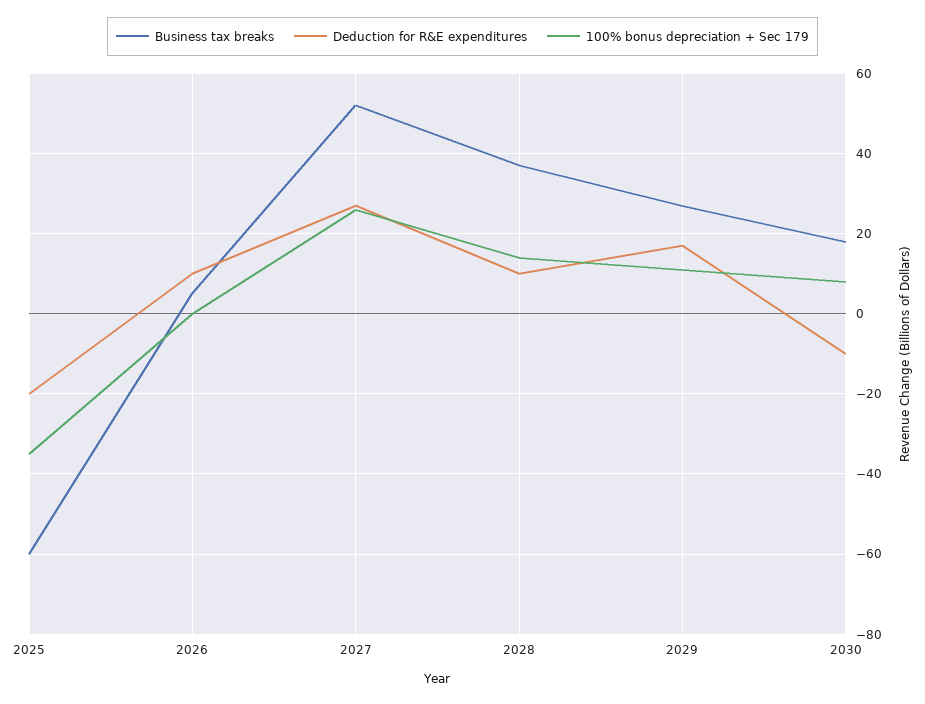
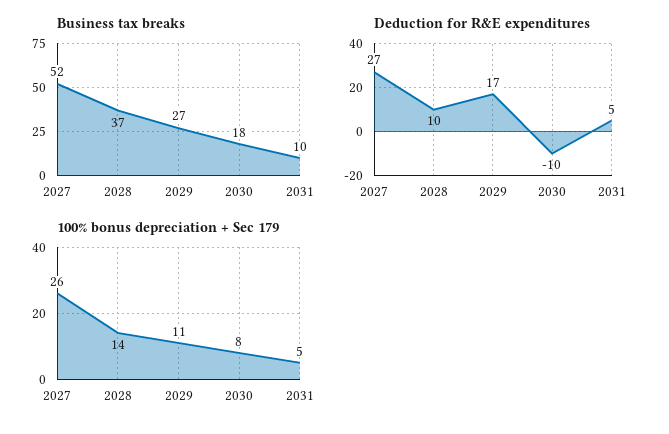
Business tax breaks, 2025: -60 -> none
Deduction for R&E expenditures, 2025: -20 -> none
100% bonus depreciation + Sec 179, 2025: -35 -> none
Business tax breaks, 2026: 5 -> none
Deduction for R&E expenditures, 2026: 10 -> none
100% bonus depreciation + Sec 179, 2026: 0 -> none
Business tax breaks, 2031: none -> 10
Deduction for R&E expenditures, 2031: none -> 5
100% bonus depreciation + Sec 179, 2031: none -> 5

